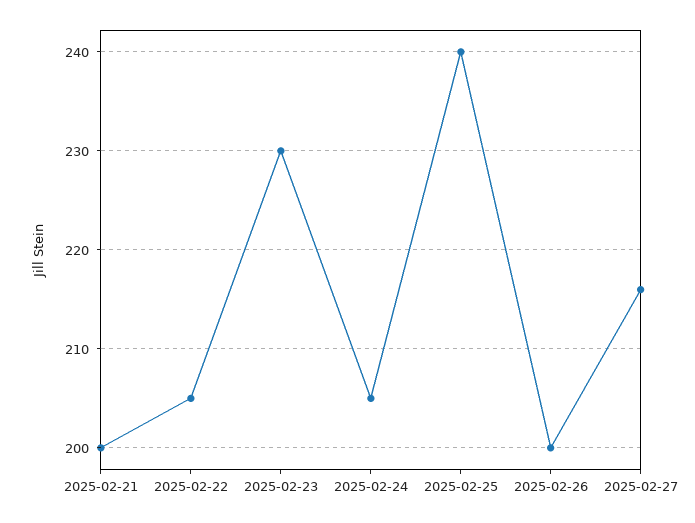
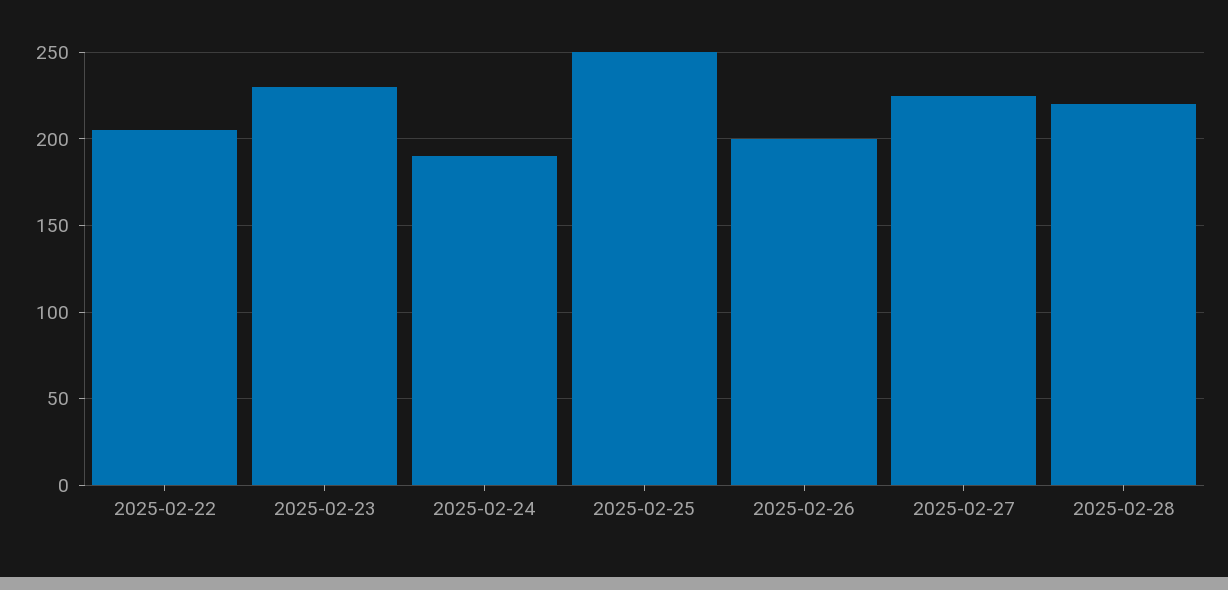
2025-02-21: 200 -> none
2025-02-24: 205 -> 190
2025-02-25: 240 -> 250
2025-02-27: 216 -> 225
2025-02-28: none -> 220

